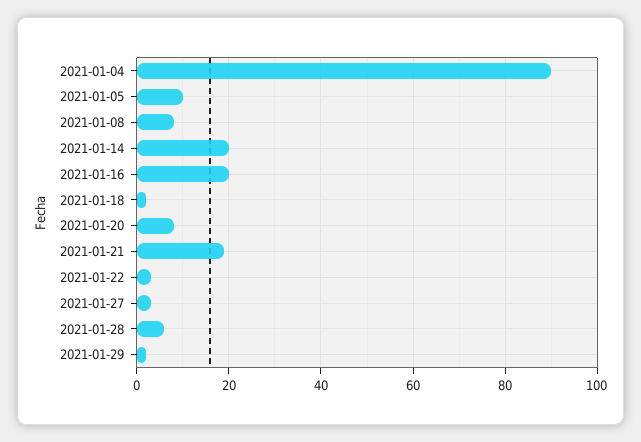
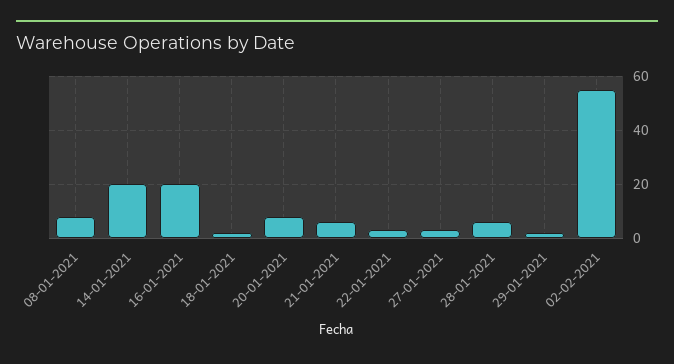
2021-01-04: 90 -> none
2021-01-05: 10 -> none
2021-01-21: 20 -> 5
02-02-2021: none -> 55

